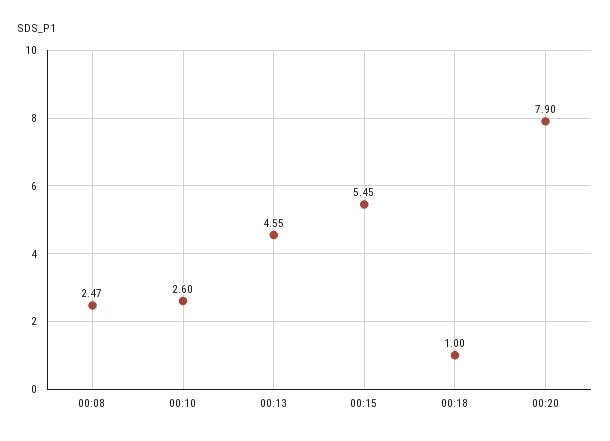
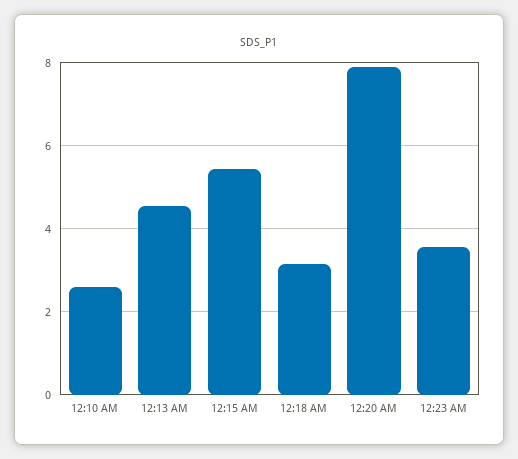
00:08: 2.47 -> none
00:18: 1 -> 3.2
12:23 AM: none -> 3.6

